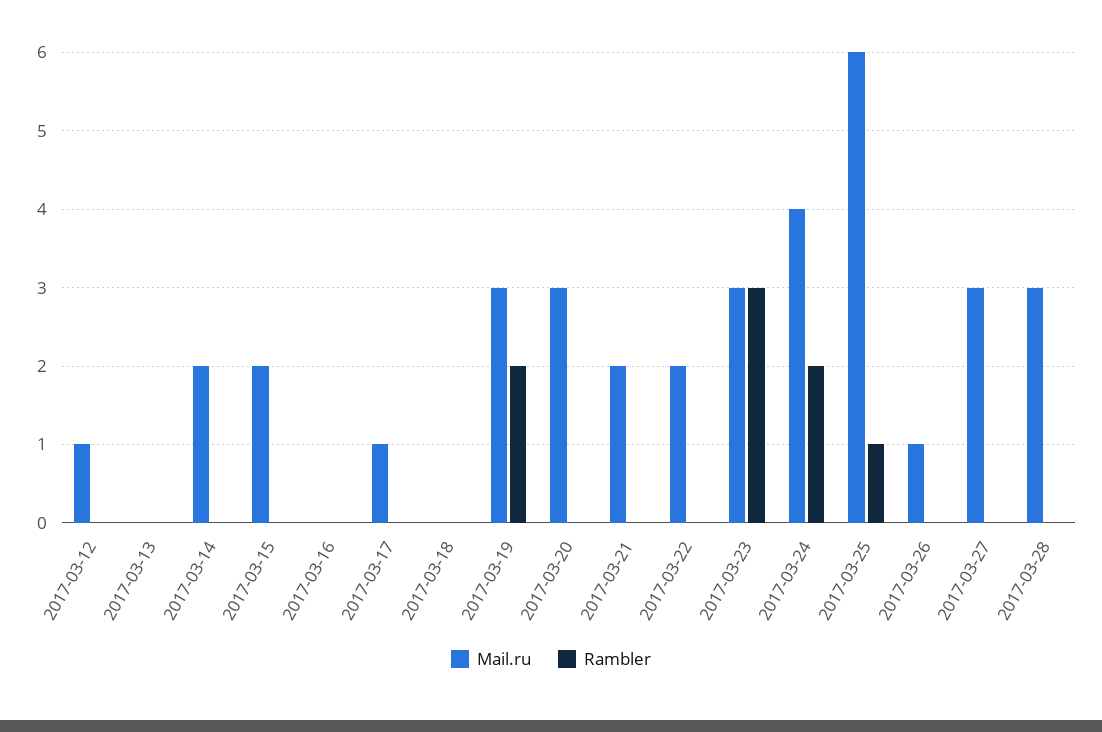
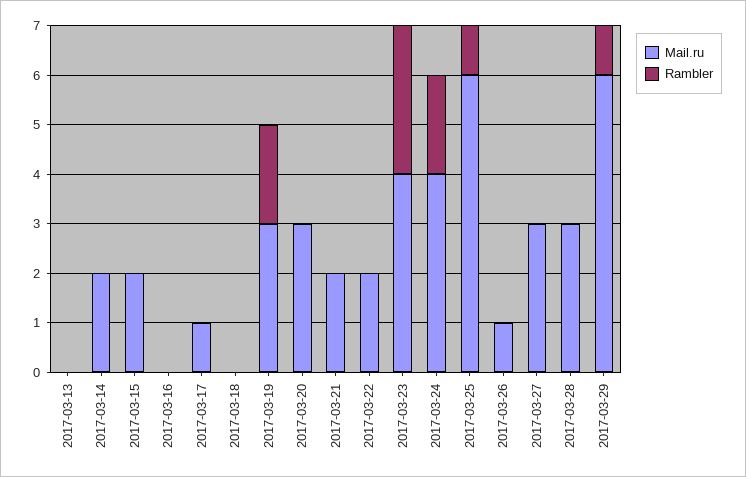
Mail.ru, 2017-03-12: 1 -> none
Rambler, 2017-03-12: 0 -> none
Mail.ru, 2017-03-23: 3 -> 4
Mail.ru, 2017-03-29: none -> 6
Rambler, 2017-03-29: none -> 1

